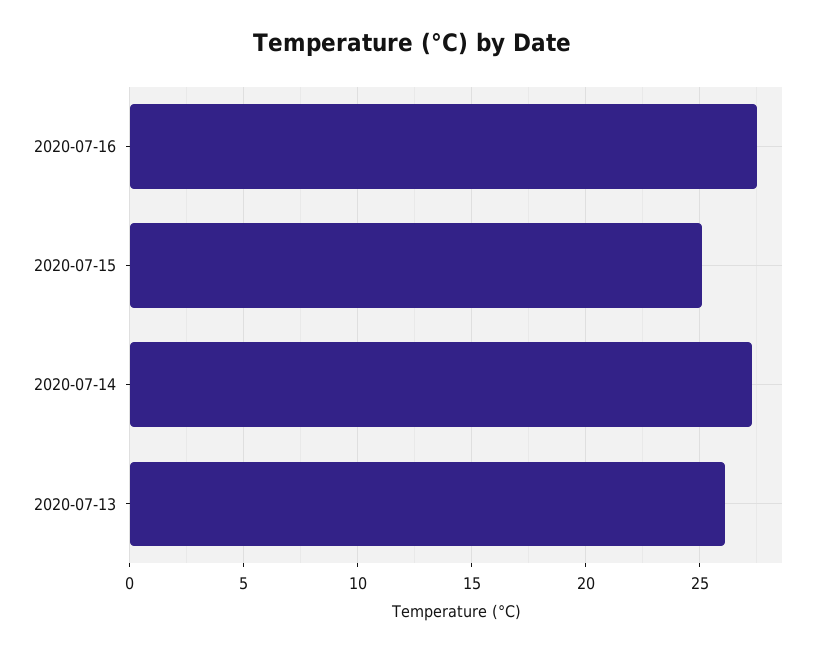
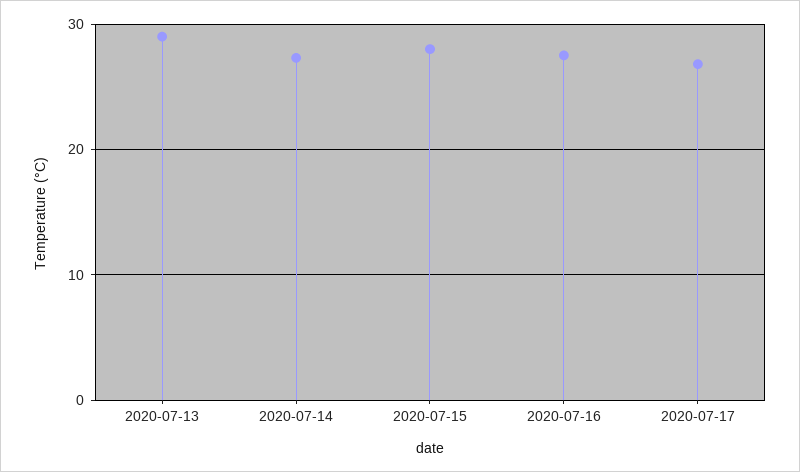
2020-07-15: 25 -> 28
2020-07-13: 26 -> 29
2020-07-17: none -> 27

